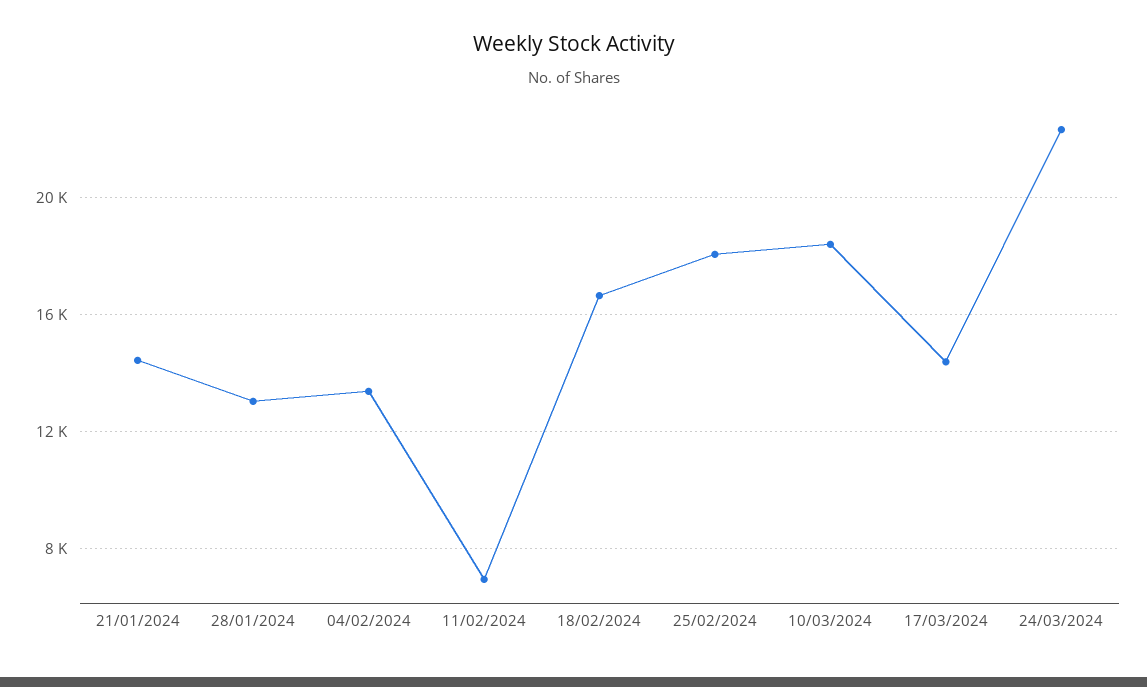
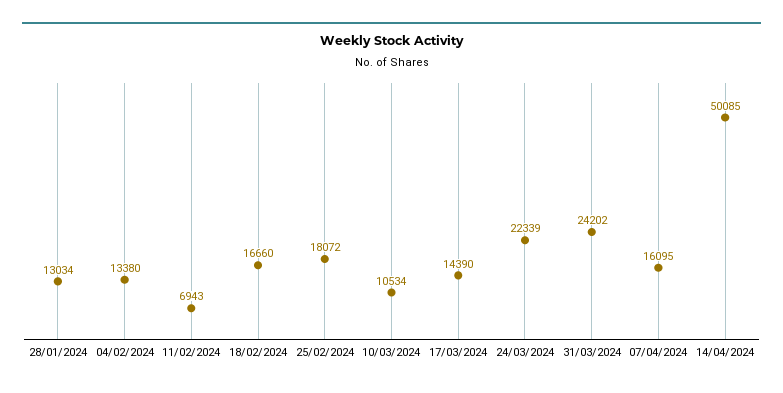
21/01/2024: 14500 -> none
10/03/2024: 18500 -> 10534
31/03/2024: none -> 24202
07/04/2024: none -> 16095
14/04/2024: none -> 50085

